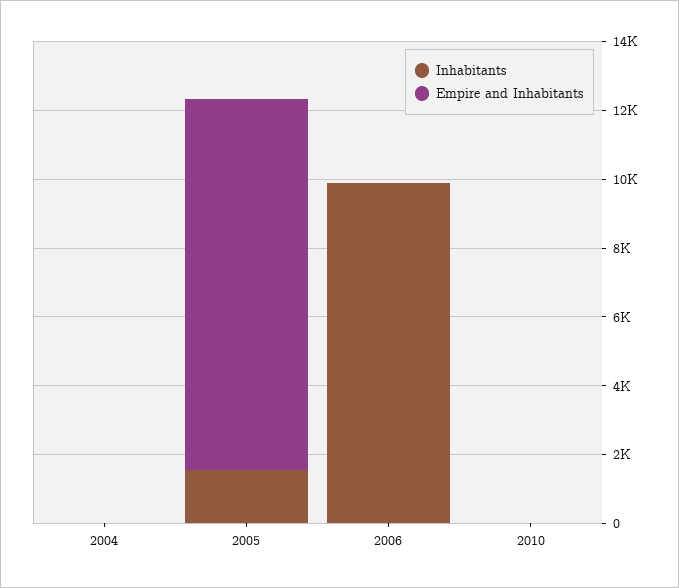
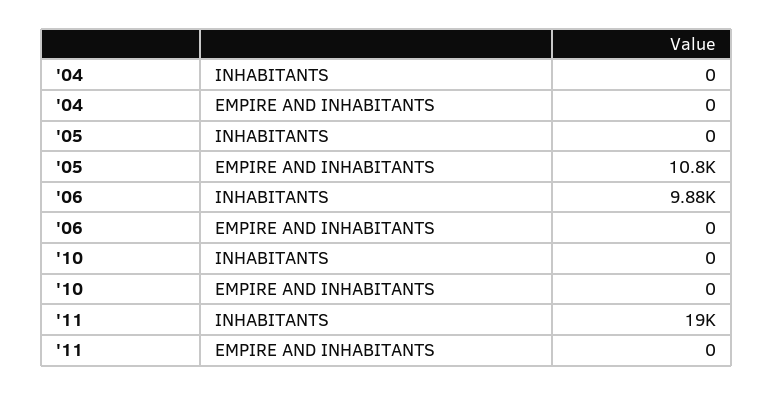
Inhabitants, 2005: 1500 -> 0
Inhabitants, '11: none -> 19000
Empire and Inhabitants, '11: none -> 0

